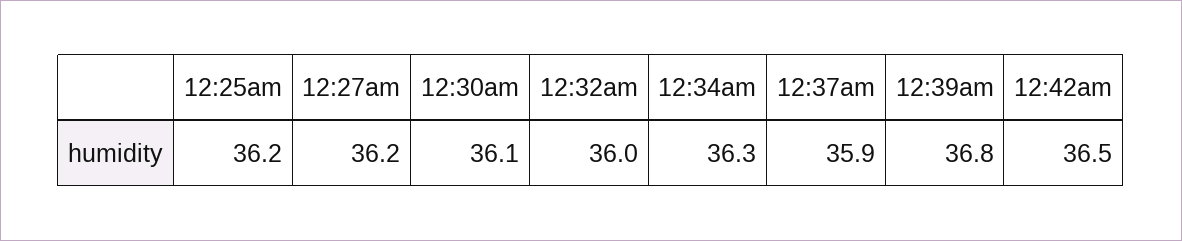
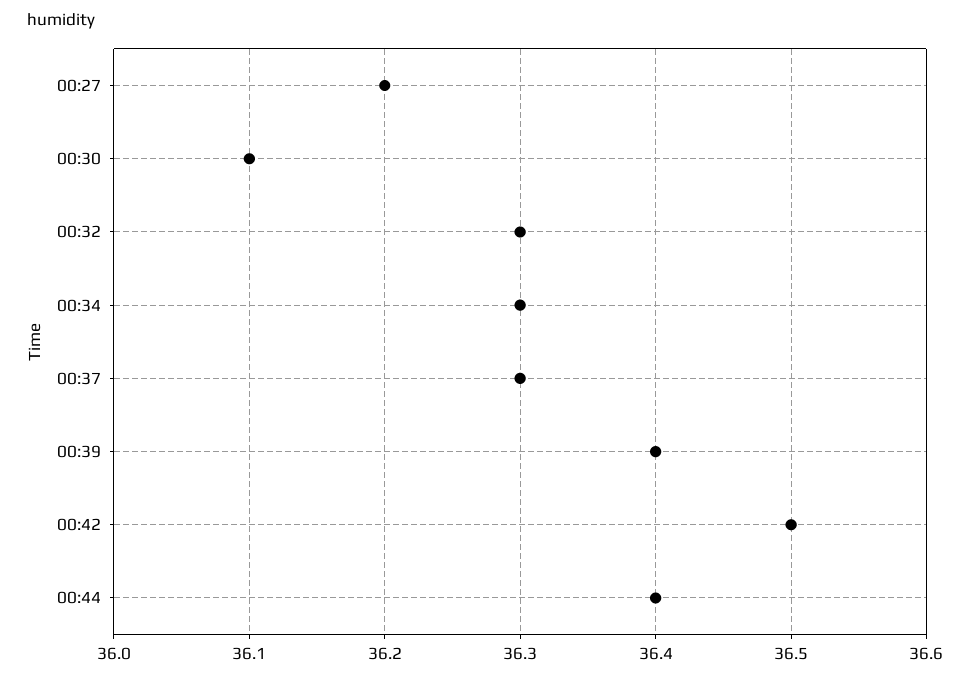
12:25am: 36.2 -> none
12:32am: 36 -> 36.3
12:37am: 35.9 -> 36.3
12:39am: 36.8 -> 36.4
00:44: none -> 36.4

